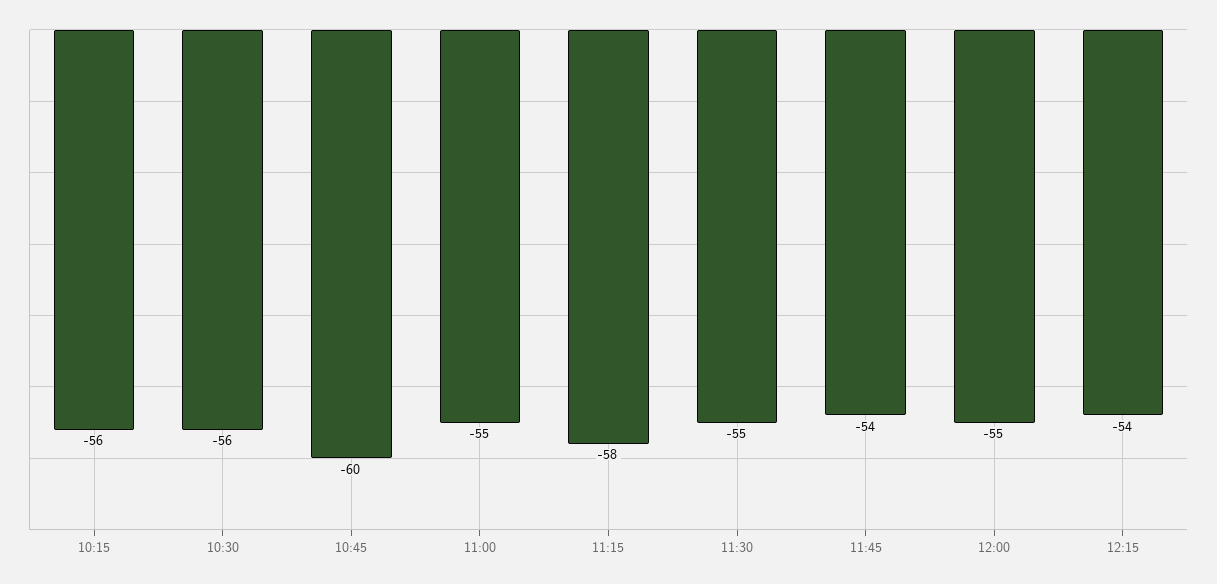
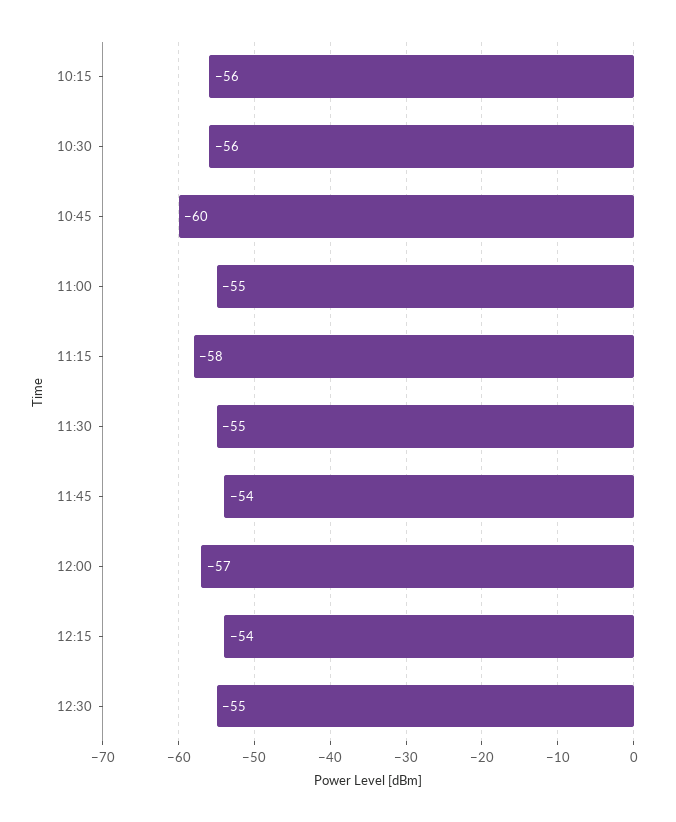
12:00: -55 -> -57
12:30: none -> -55

